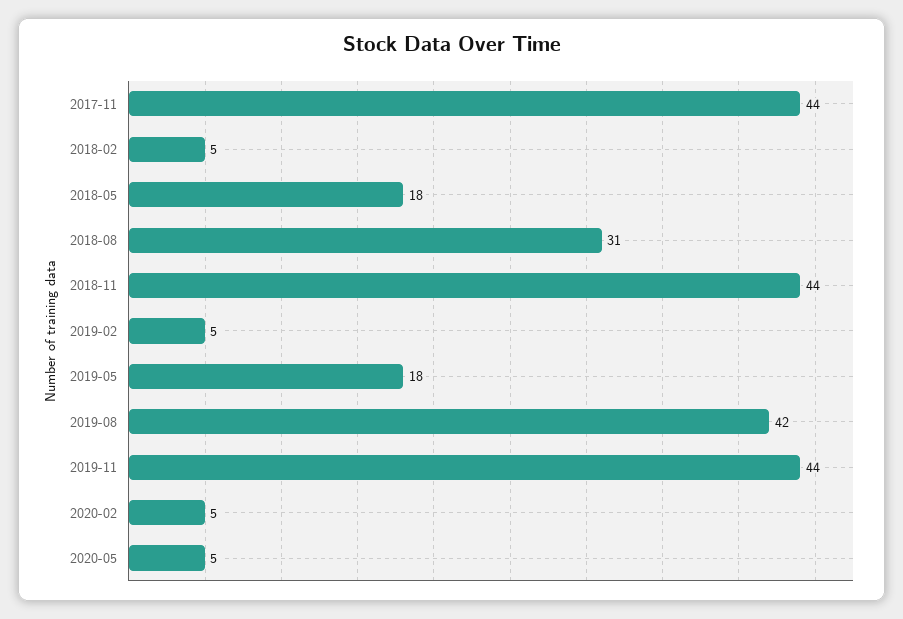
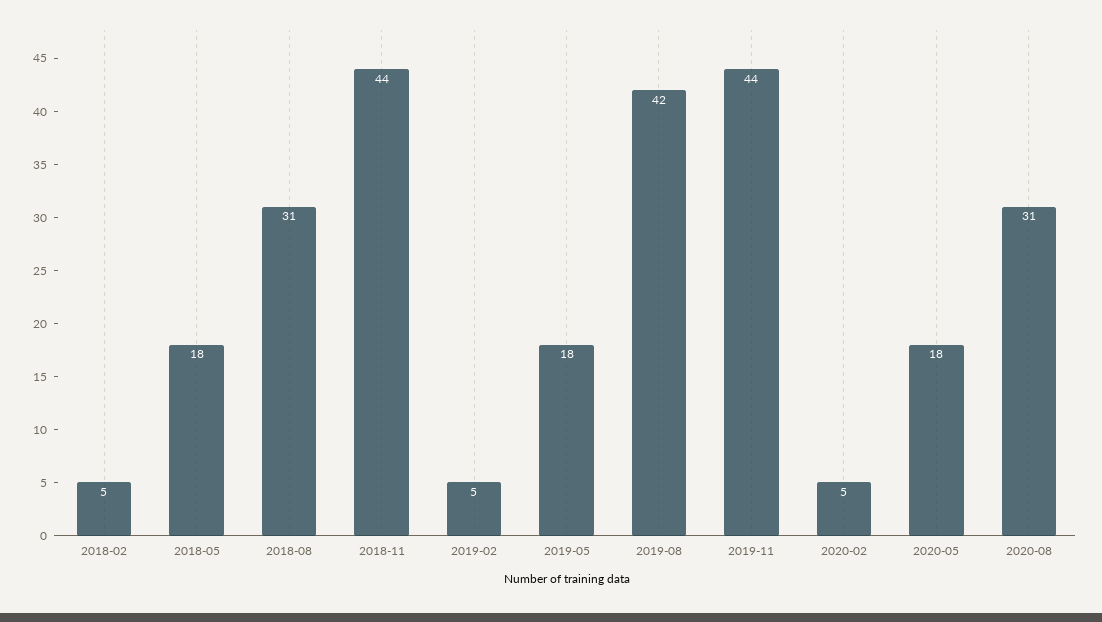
2017-11: 44 -> none
2020-05: 5 -> 18
2020-08: none -> 31

